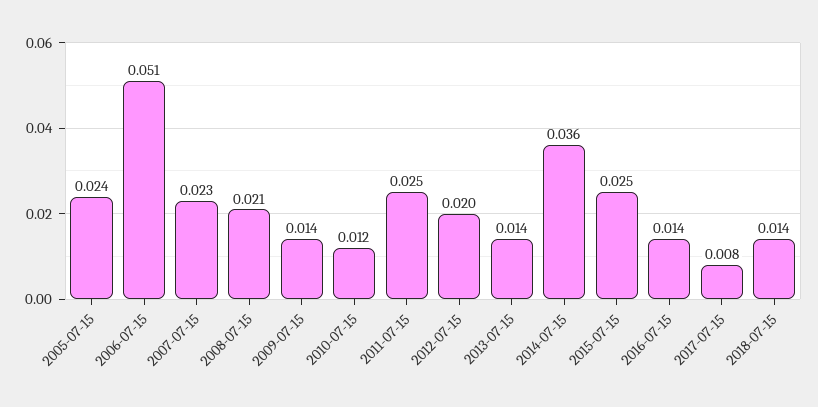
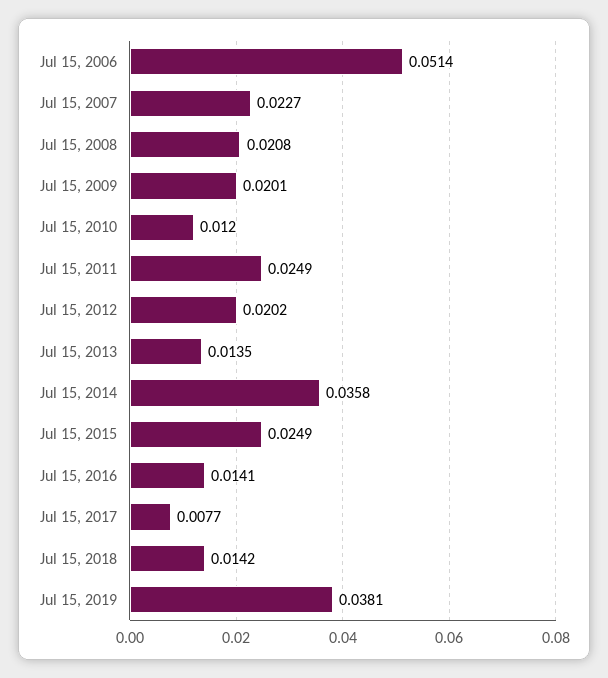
2005-07-15: 0.024 -> none
2009-07-15: 0.014 -> 0.0201
Jul 15, 2019: none -> 0.0381

